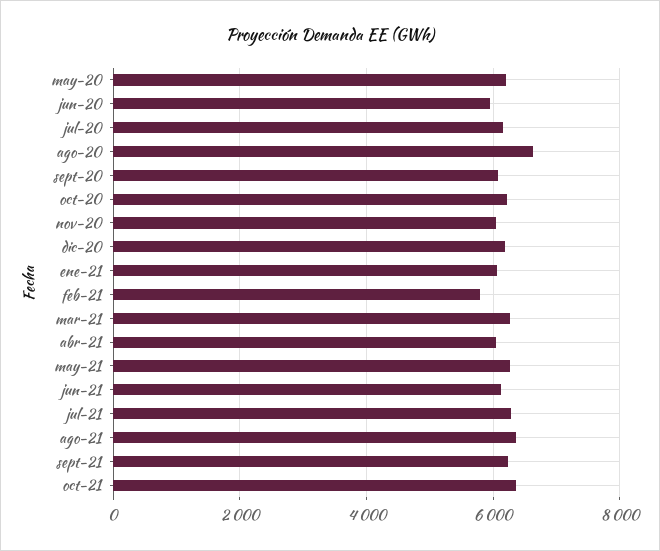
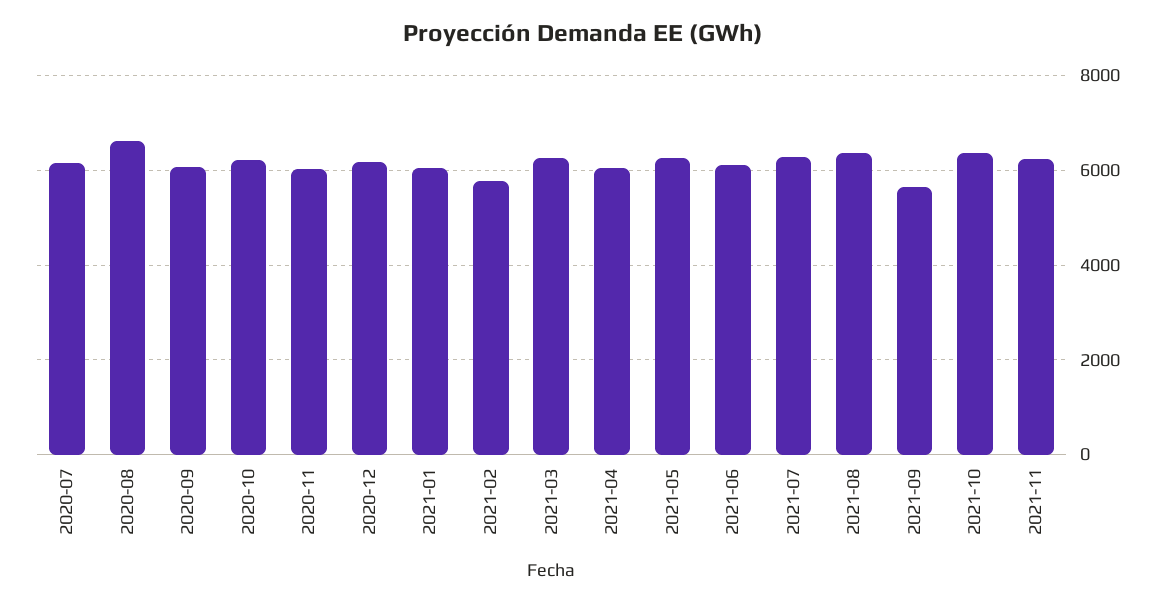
may-20: 6200 -> none
jun-20: 6000 -> none
sept-21: 6200 -> 5600
2021-11: none -> 6200

